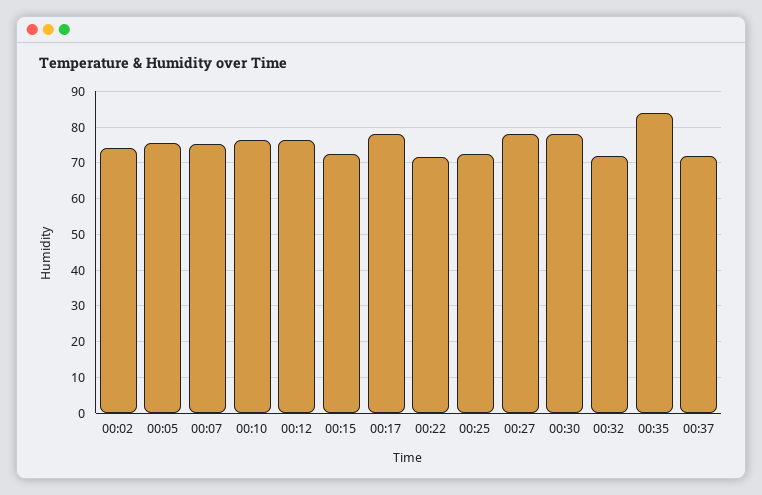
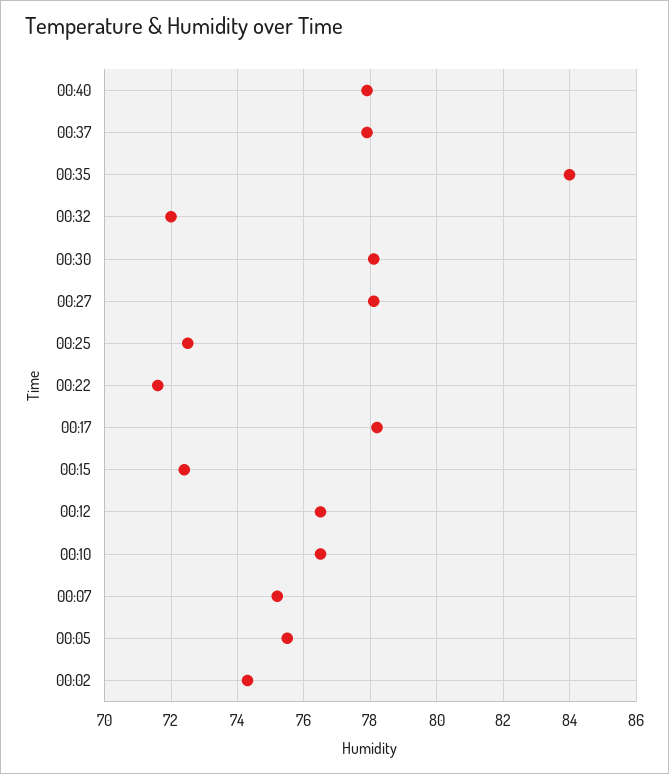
00:37: 72 -> 78
00:40: none -> 78

